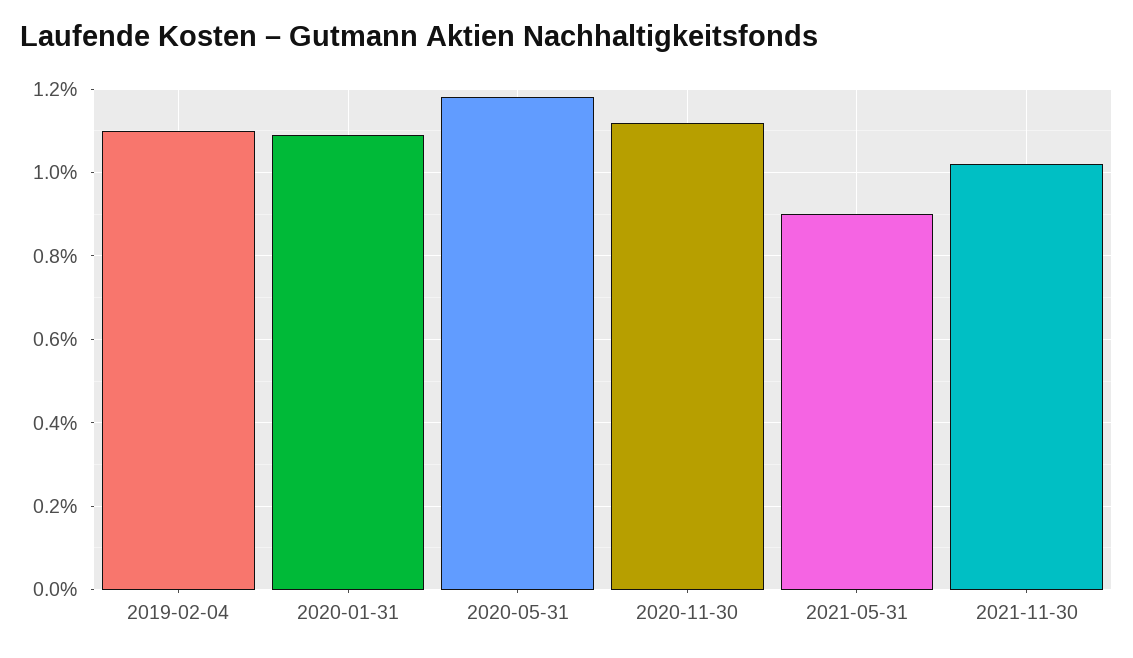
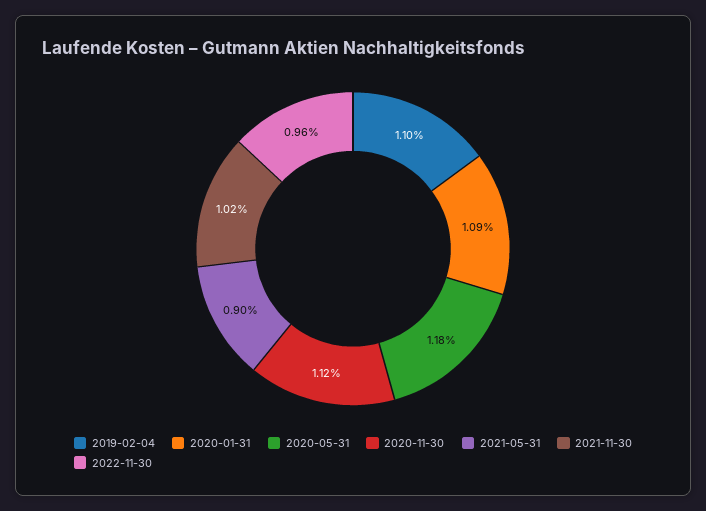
2022-11-30: none -> 0.96

